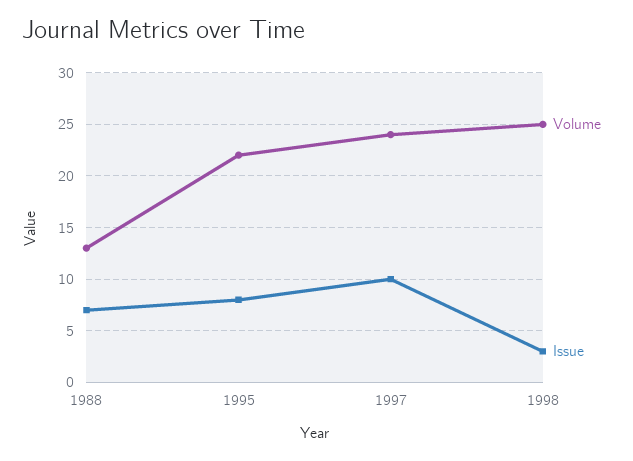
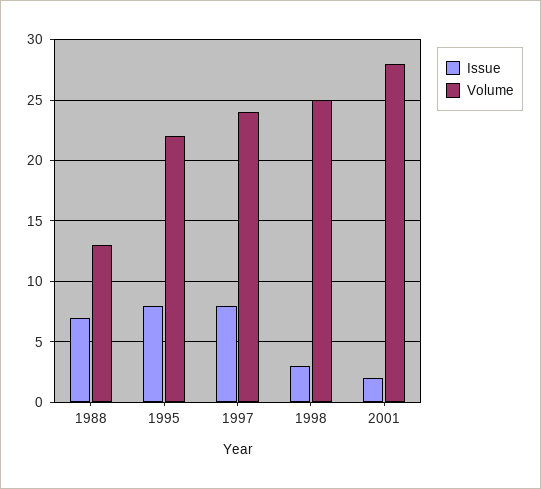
Issue, 1997: 10 -> 8
Issue, 2001: none -> 2
Volume, 2001: none -> 28

